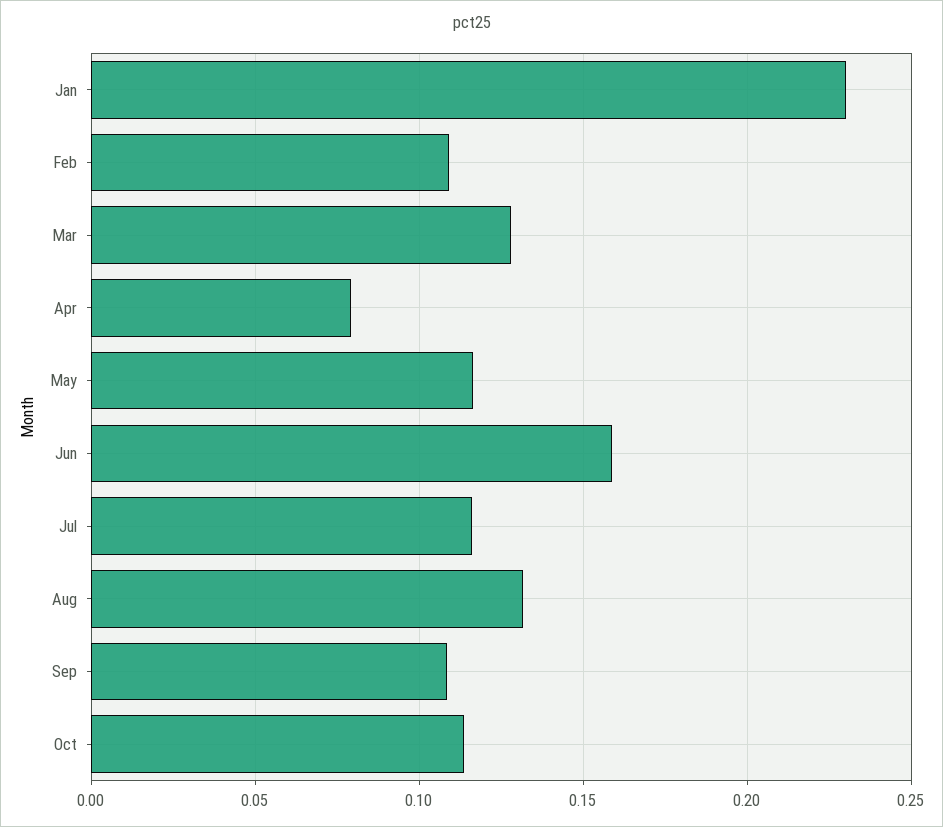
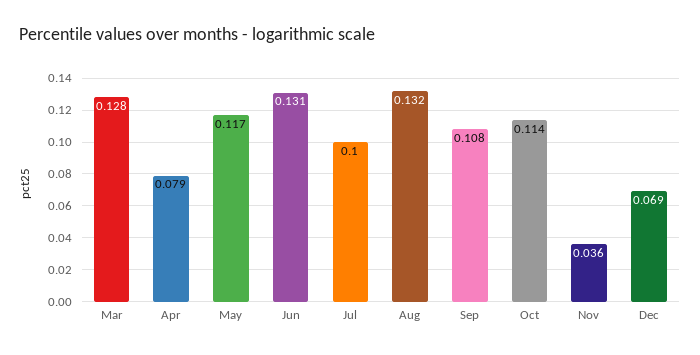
Jan: 0.23 -> none
Feb: 0.11 -> none
Jun: 0.16 -> 0.131
Jul: 0.115 -> 0.1
Nov: none -> 0.036
Dec: none -> 0.069

